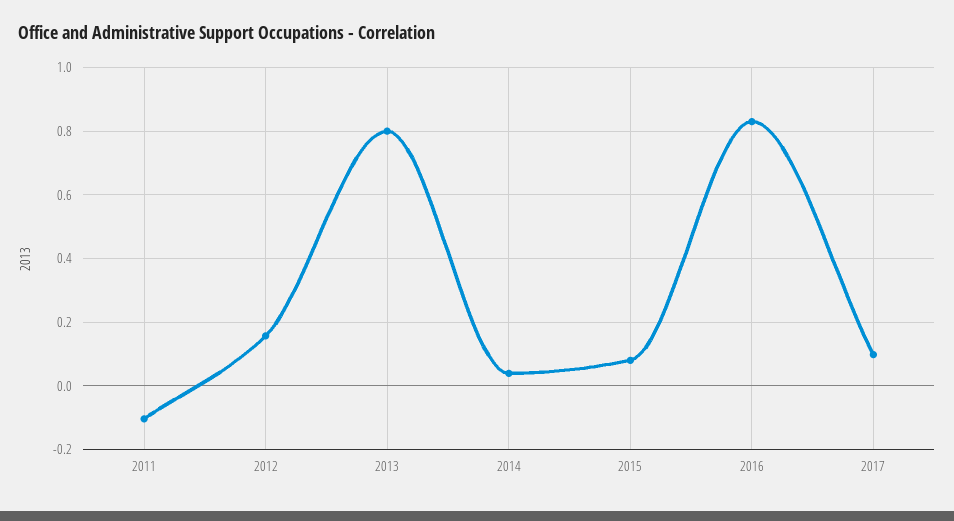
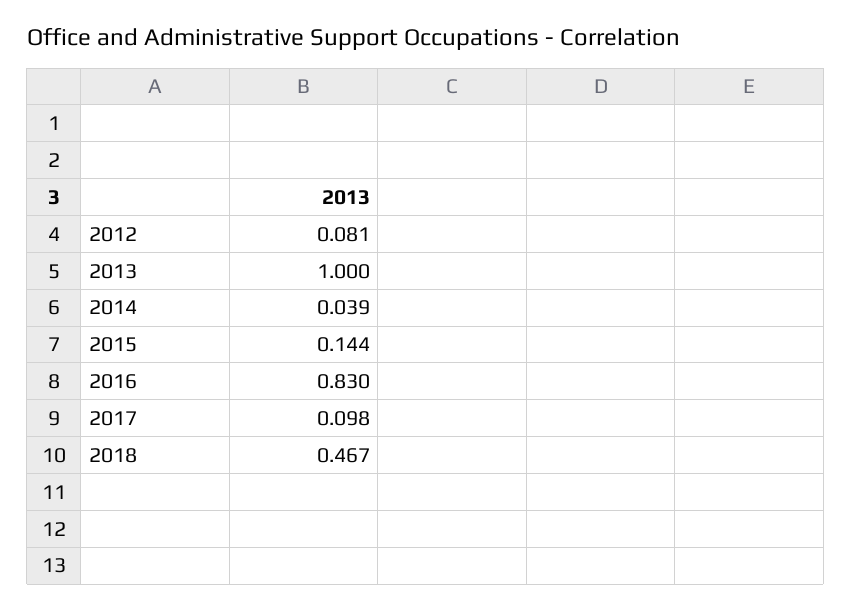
2011: -0.1 -> none
2012: 0.16 -> 0.081
2013: 0.8 -> 1
2015: 0.08 -> 0.144
2018: none -> 0.467

